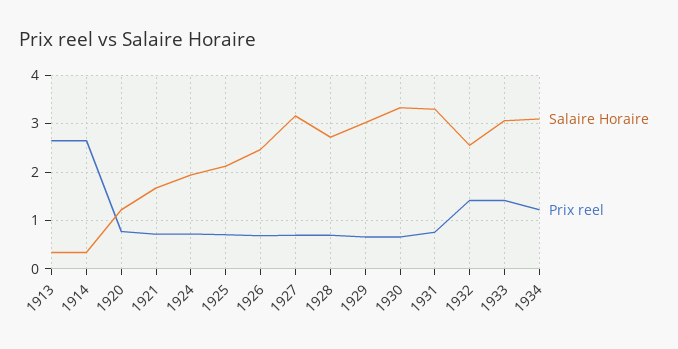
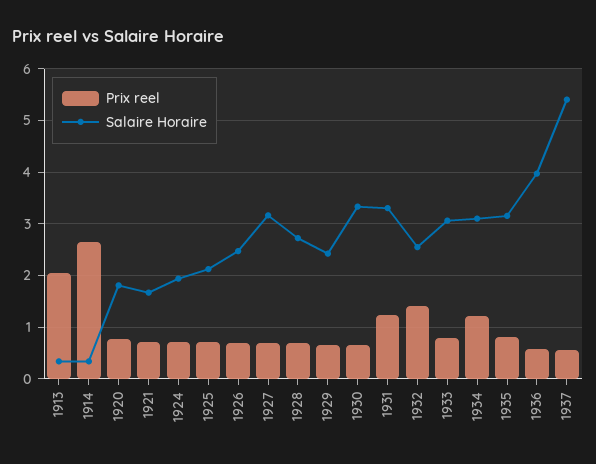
Prix reel, 1913: 2.6 -> 2
Salaire Horaire, 1920: 1.2 -> 1.8
Salaire Horaire, 1929: 3 -> 2.4
Prix reel, 1931: 0.8 -> 1.2
Prix reel, 1933: 1.4 -> 0.8
Prix reel, 1935: none -> 0.8
Salaire Horaire, 1935: none -> 3.2
Prix reel, 1936: none -> 0.6
Salaire Horaire, 1936: none -> 4
Prix reel, 1937: none -> 0.6
Salaire Horaire, 1937: none -> 5.4

